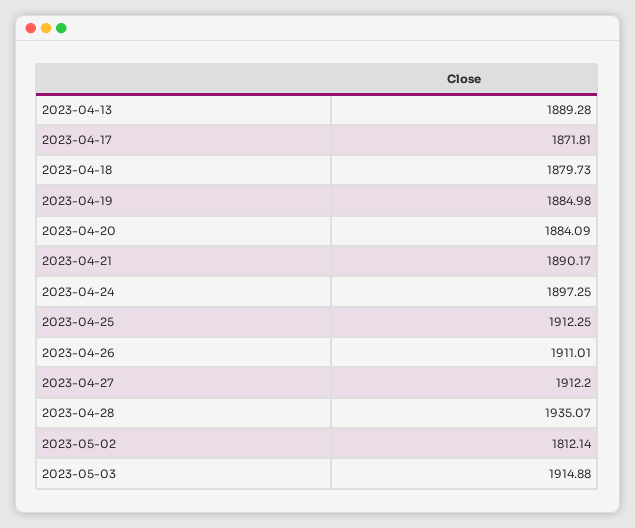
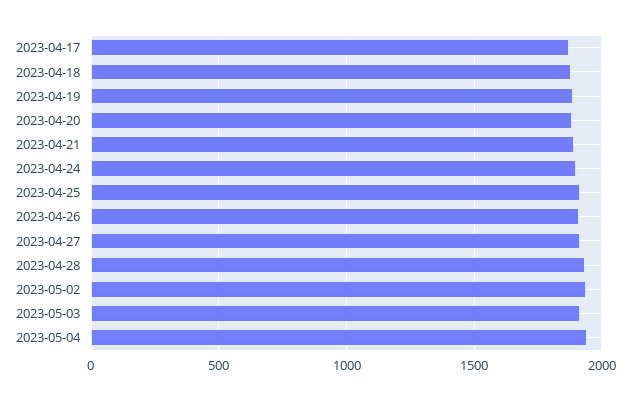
2023-04-13: 1889.28 -> none
2023-05-02: 1812.14 -> 1950
2023-05-04: none -> 1950

